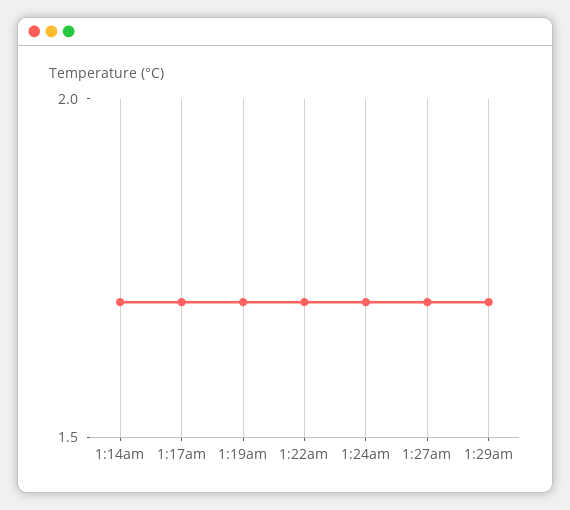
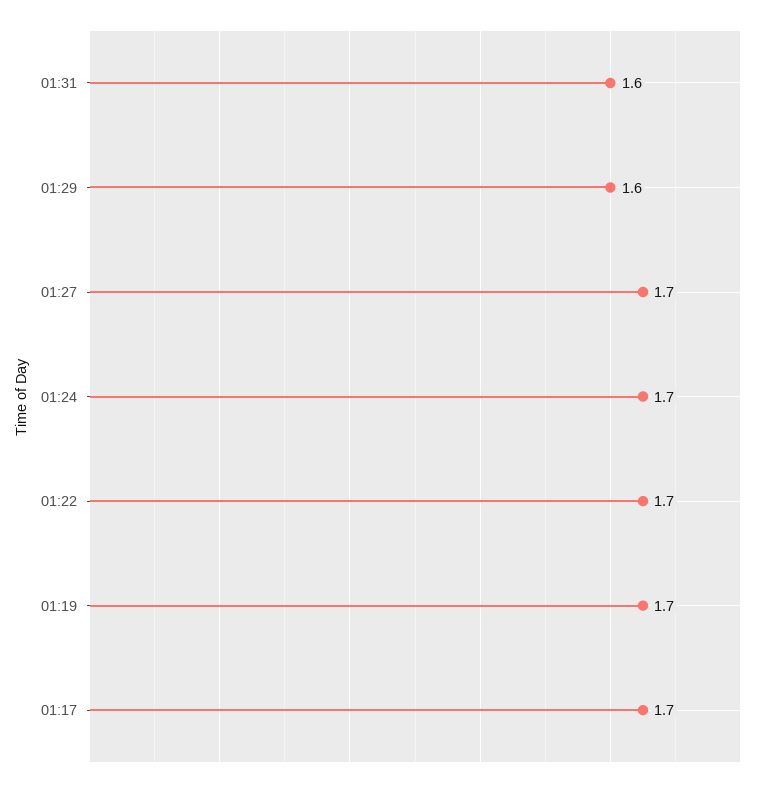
1:14am: 1.7 -> none
1:29am: 1.7 -> 1.6
01:31: none -> 1.6

